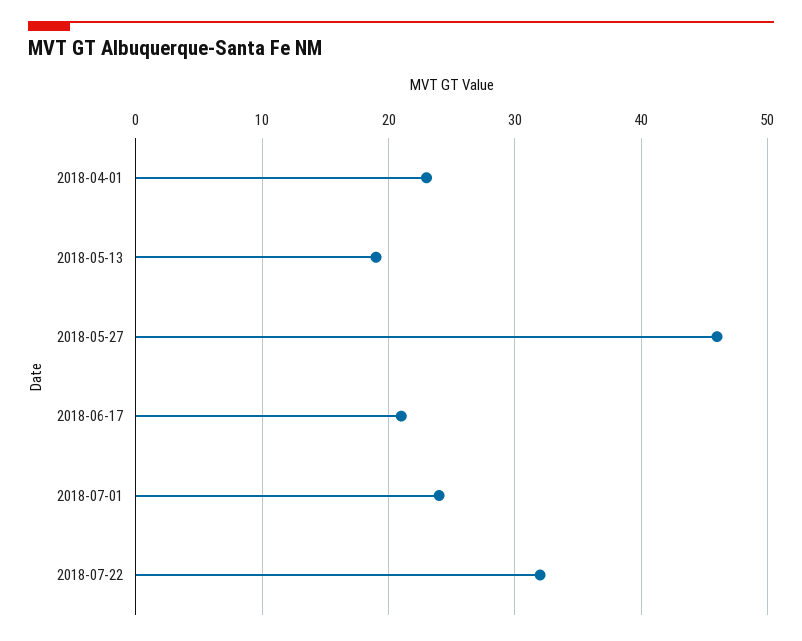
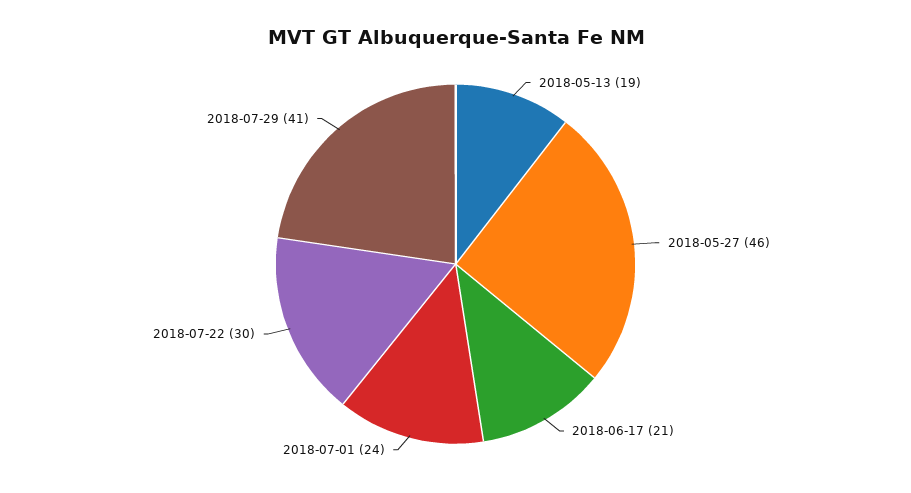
2018-04-01: 23 -> none
2018-07-22: 32 -> 30
2018-07-29: none -> 41

